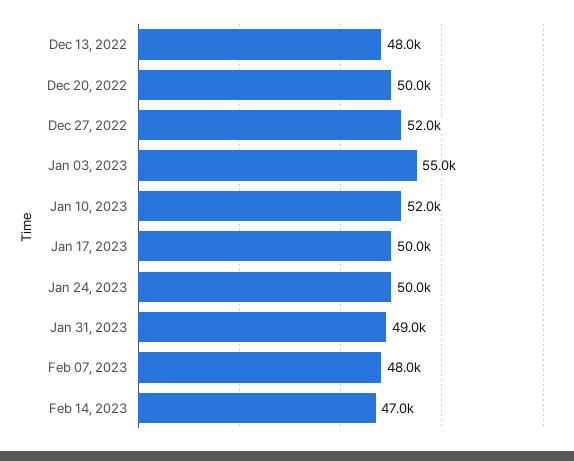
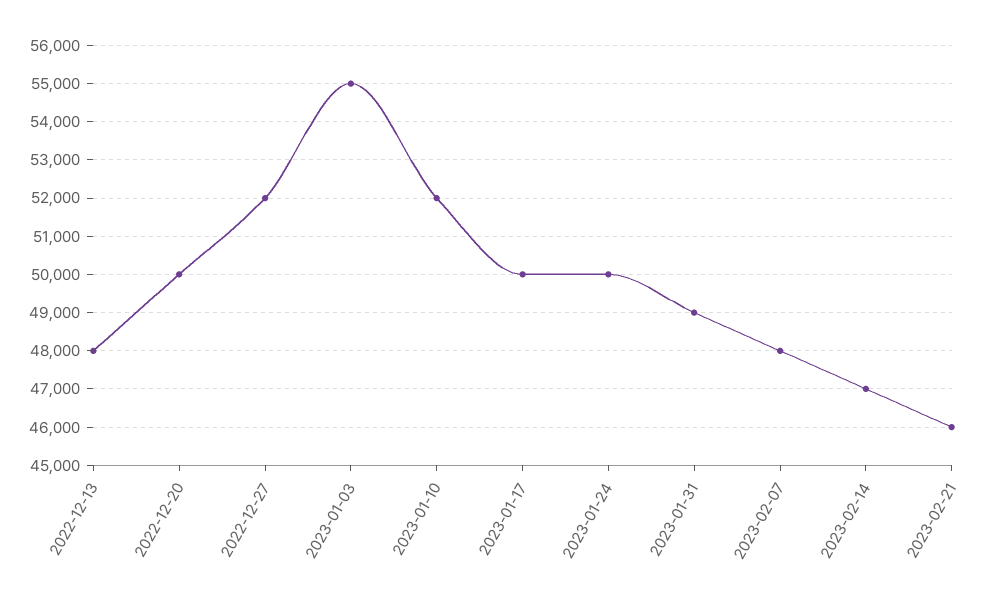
2023-02-21: none -> 46000

